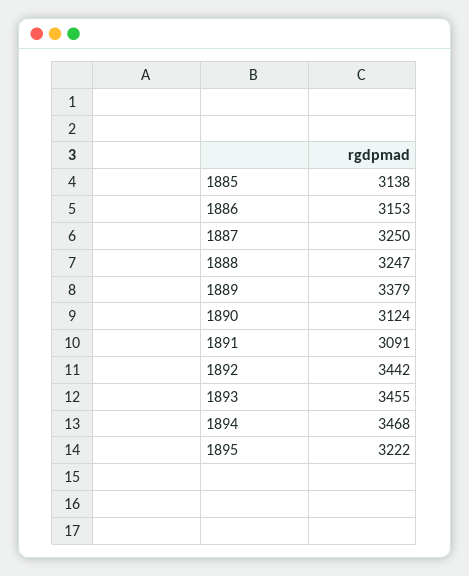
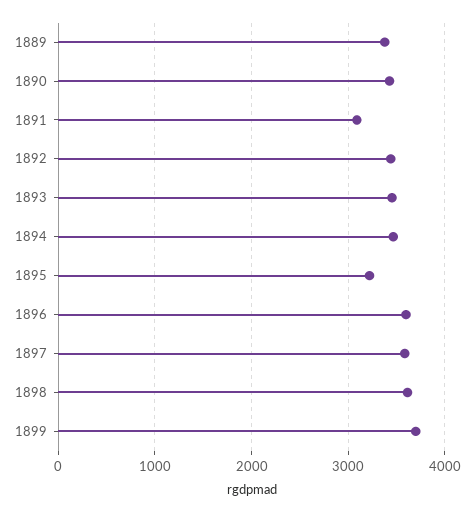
1885: 3138 -> none
1886: 3153 -> none
1887: 3250 -> none
1888: 3247 -> none
1890: 3124 -> 3400
1896: none -> 3600
1897: none -> 3600
1898: none -> 3600
1899: none -> 3700

